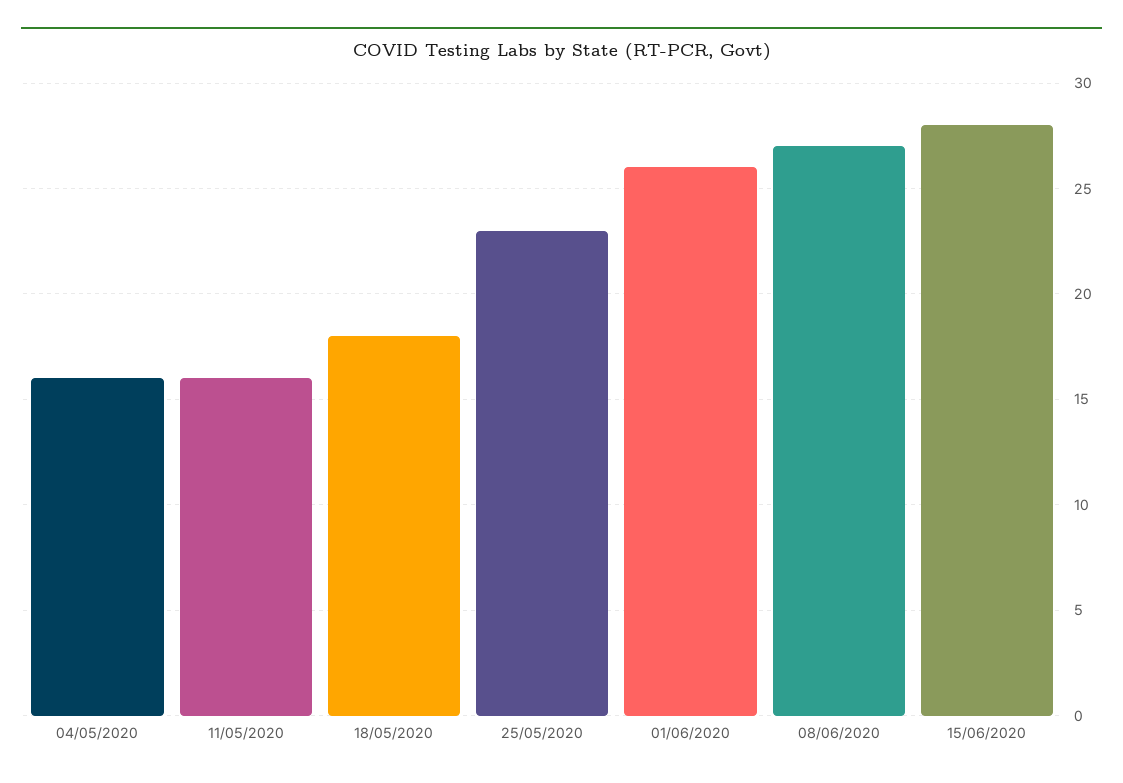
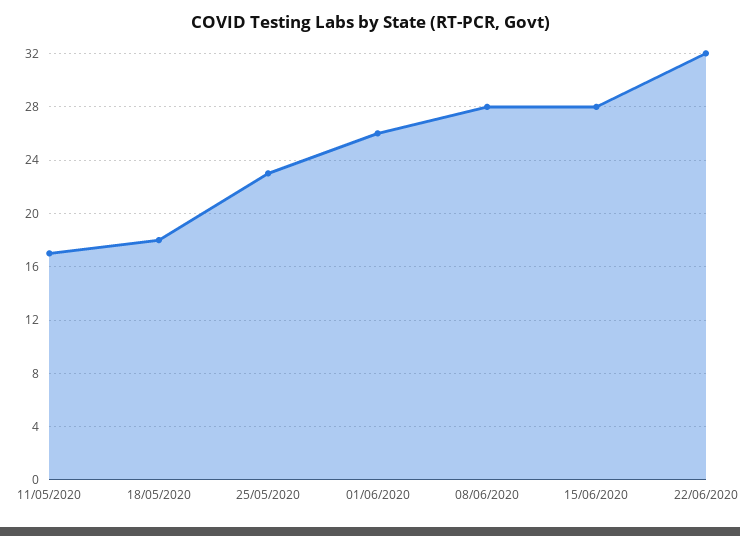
04/05/2020: 16 -> none
11/05/2020: 16 -> 17
08/06/2020: 27 -> 28
22/06/2020: none -> 32

